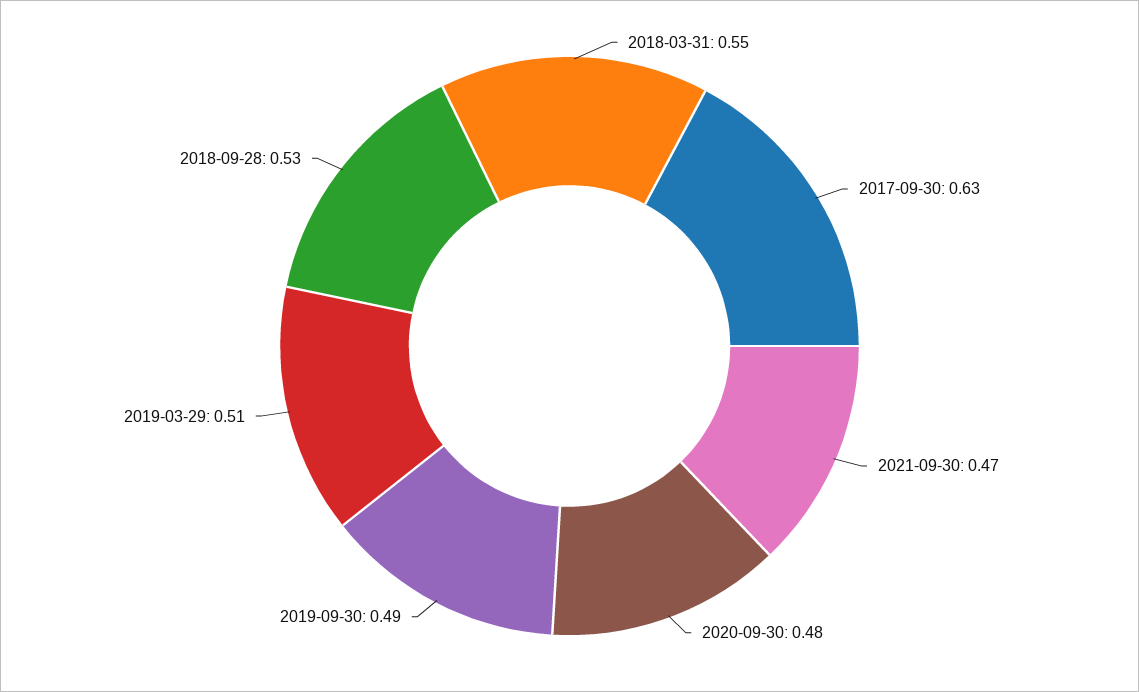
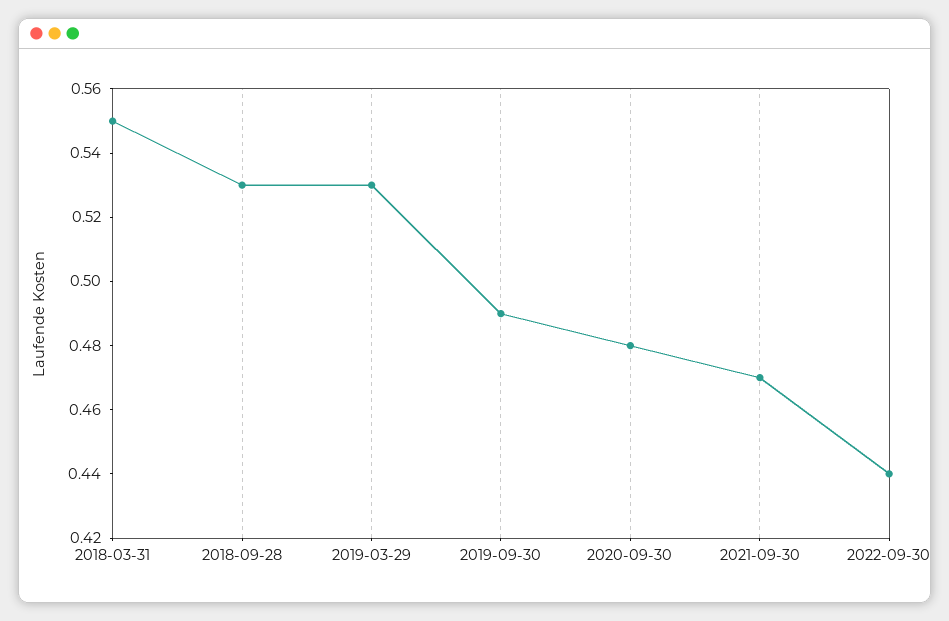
2017-09-30: 0.63 -> none
2019-03-29: 0.51 -> 0.53
2022-09-30: none -> 0.44

